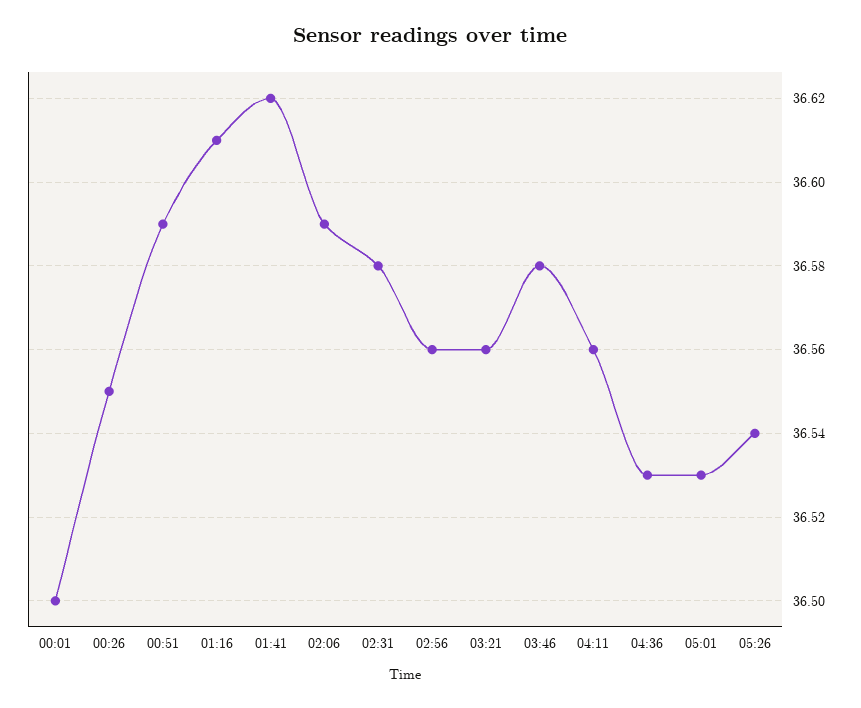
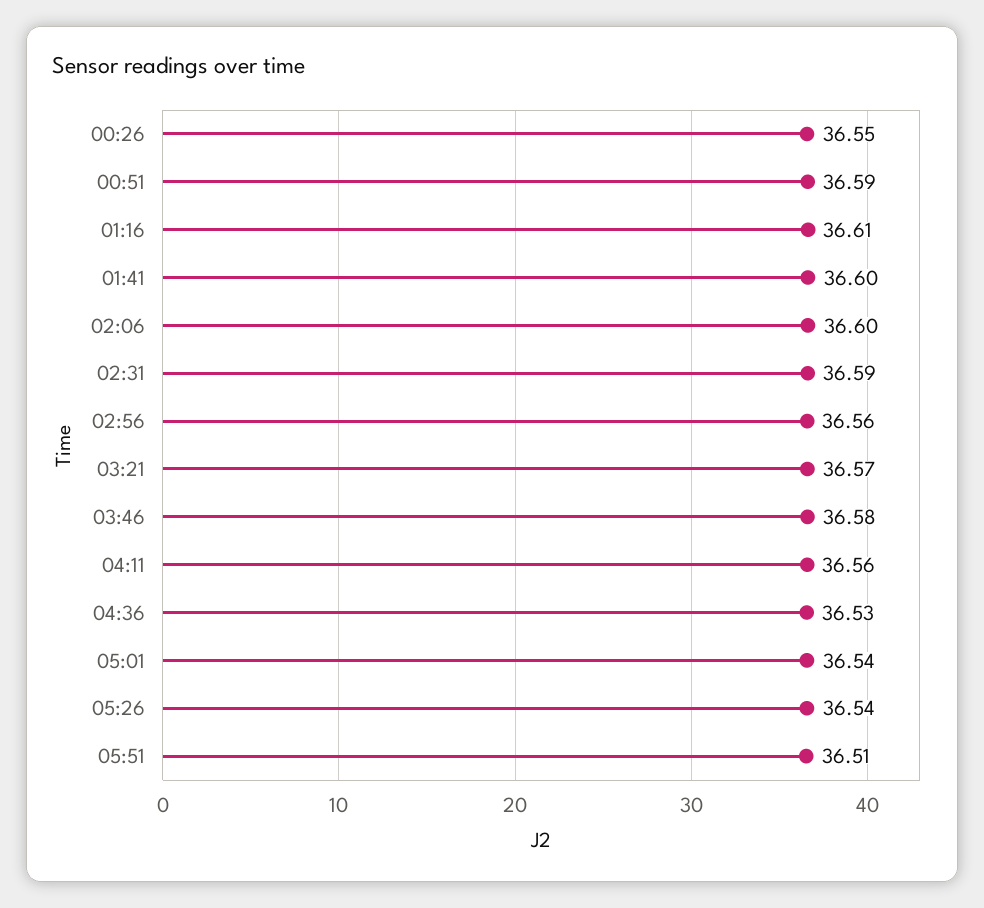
00:01: 36.5 -> none
01:41: 36.62 -> 36.6
02:06: 36.59 -> 36.6
02:31: 36.58 -> 36.59
03:21: 36.56 -> 36.57
05:01: 36.53 -> 36.54
05:51: none -> 36.51

